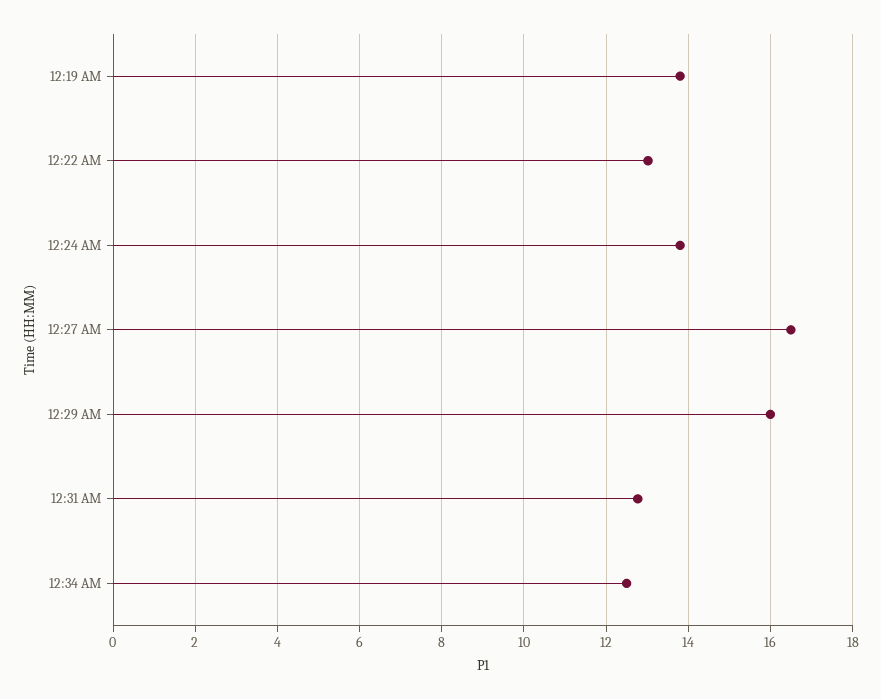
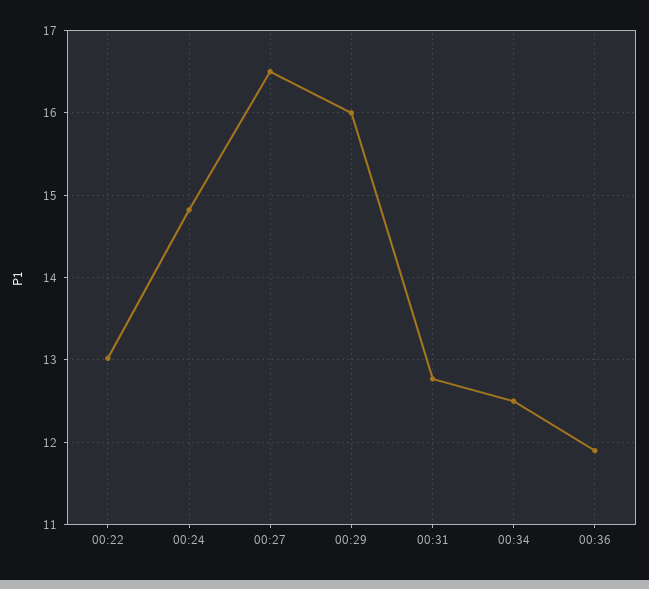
12:19 AM: 13.8 -> none
12:24 AM: 13.8 -> 14.8
00:36: none -> 11.9

